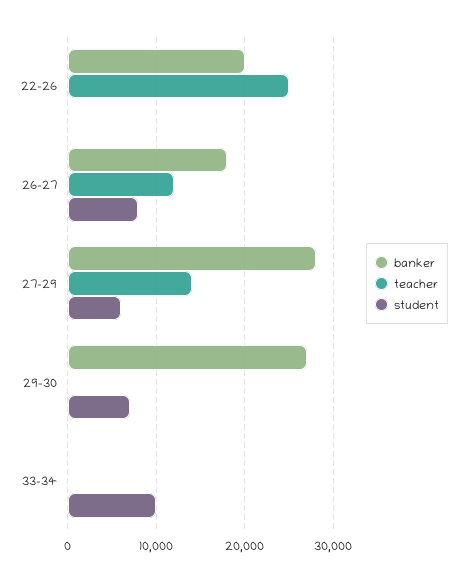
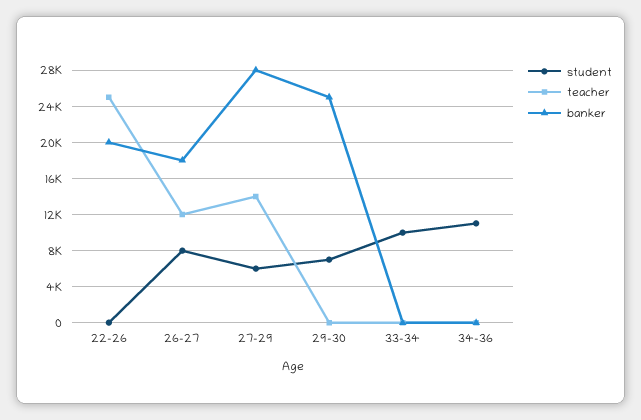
banker, 29-30: 27000 -> 25000
student, 34-36: none -> 11000
teacher, 34-36: none -> 0
banker, 34-36: none -> 0

